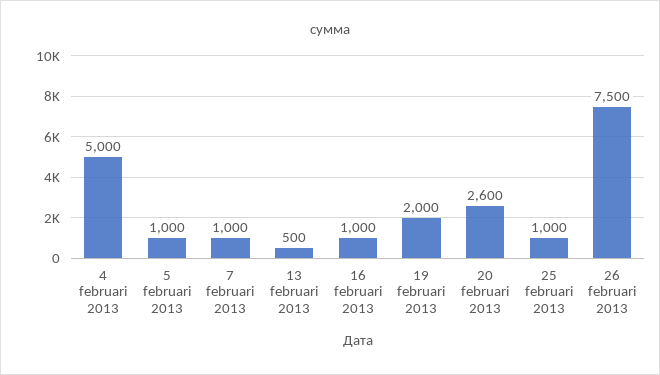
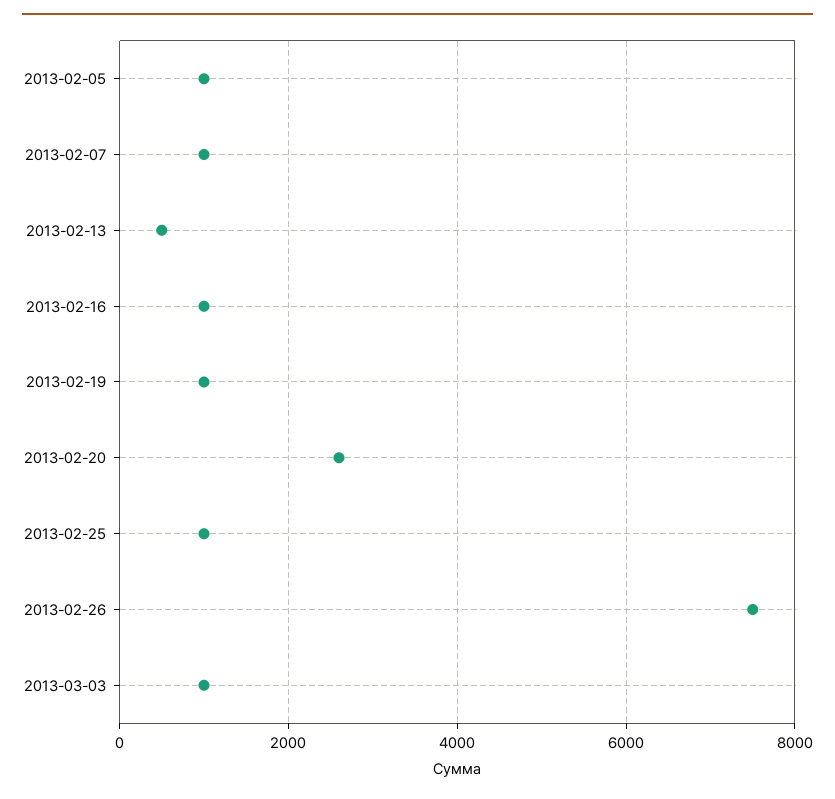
4 februari 2013: 5000 -> none
19 februari 2013: 2000 -> 1000
2013-03-03: none -> 1000

